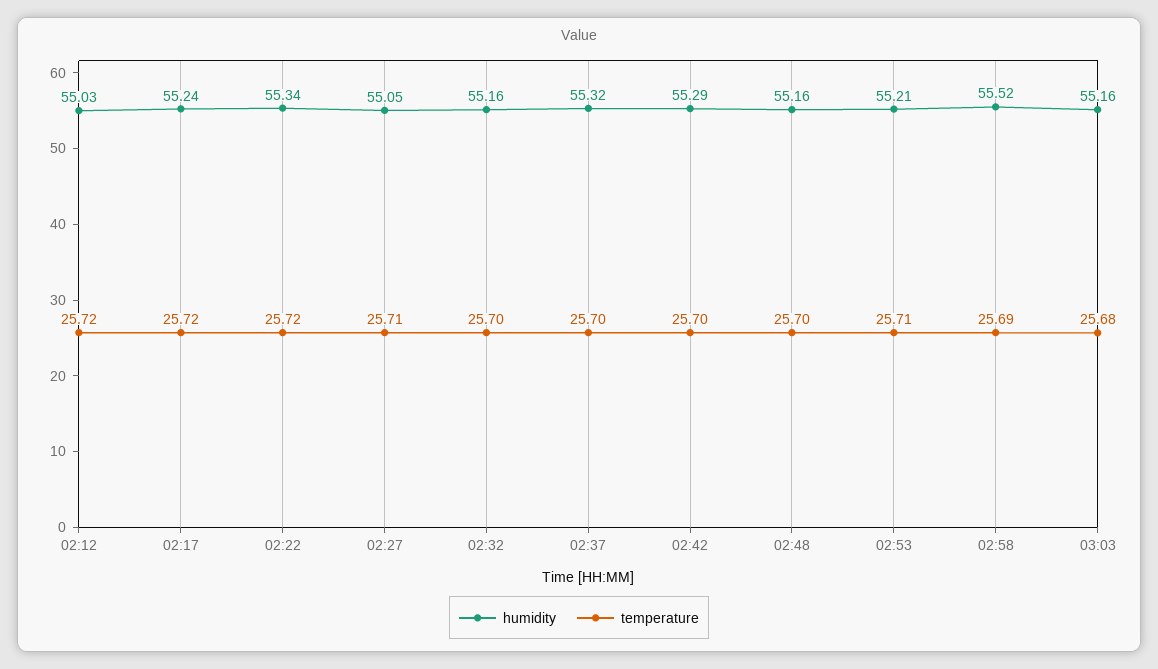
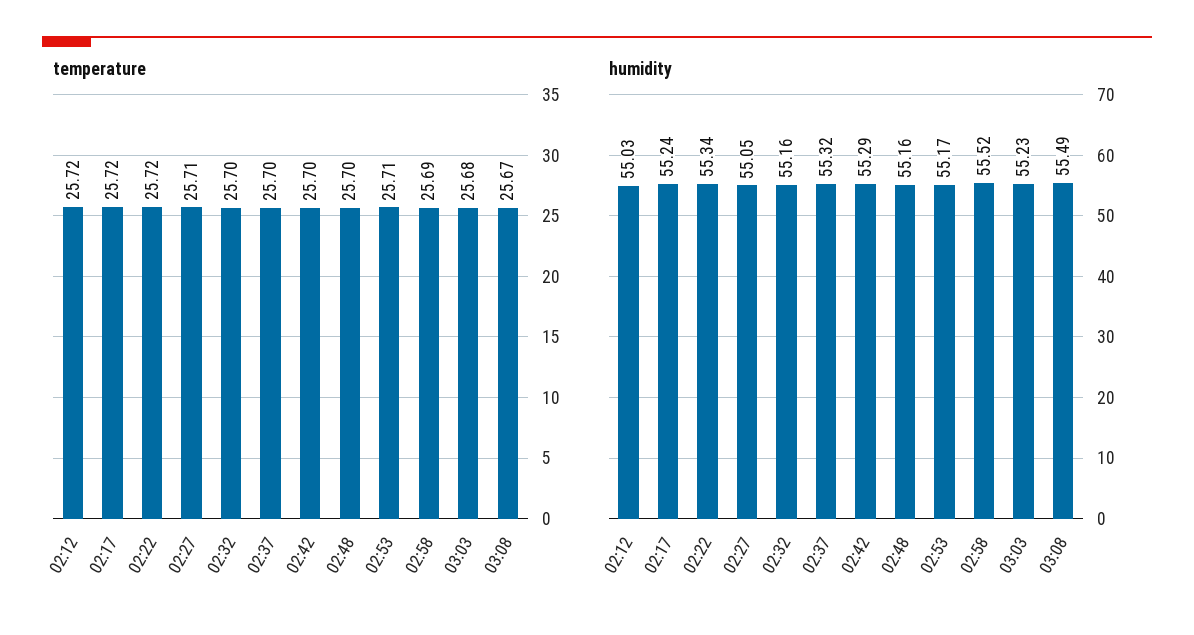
humidity, 02:53: 55.21 -> 55.17
humidity, 03:03: 55.16 -> 55.23
temperature, 03:08: none -> 25.67
humidity, 03:08: none -> 55.49

